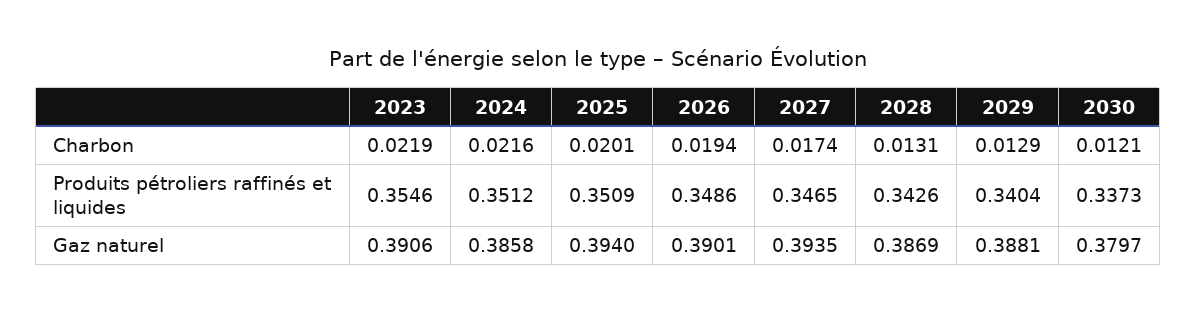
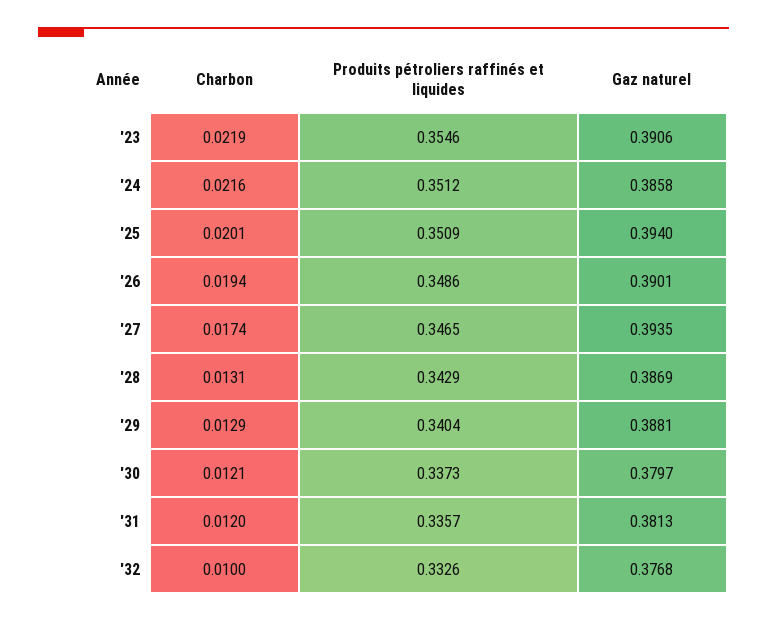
2028, Produits pétroliers raffinés et liquides: 0.3426 -> 0.3429
'31, Charbon: none -> 0.012
'31, Produits pétroliers raffinés et liquides: none -> 0.3357
'31, Gaz naturel: none -> 0.3813
'32, Charbon: none -> 0.01
'32, Produits pétroliers raffinés et liquides: none -> 0.3326
'32, Gaz naturel: none -> 0.3768

